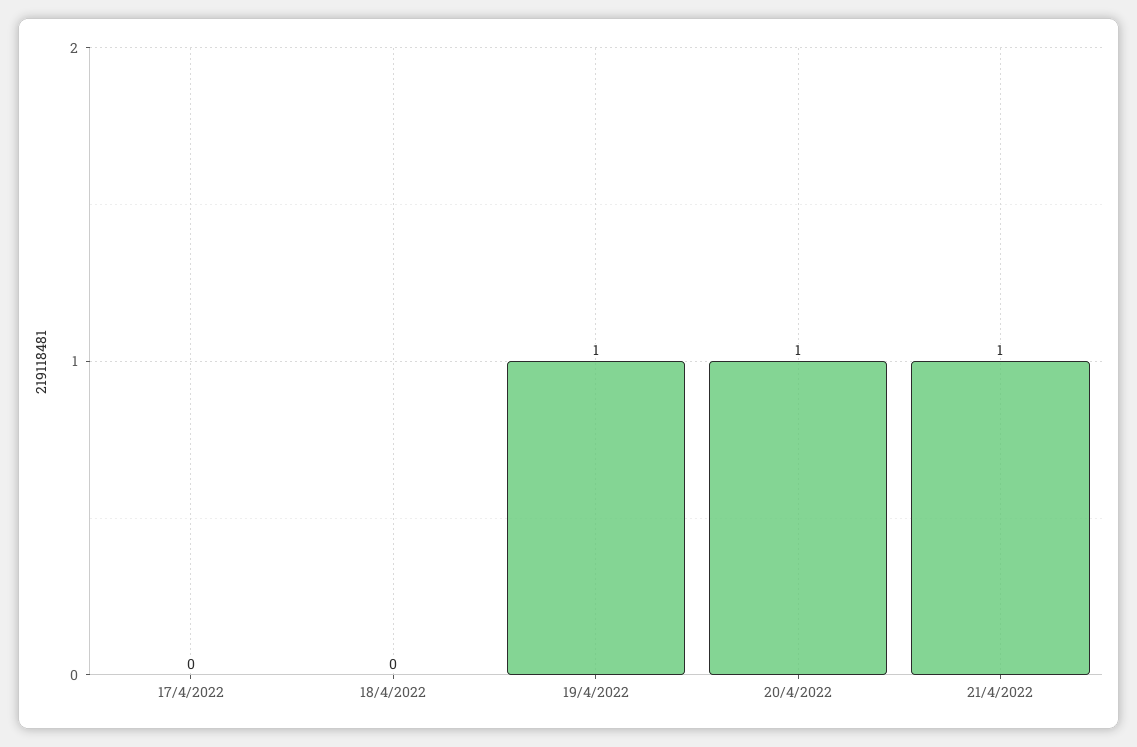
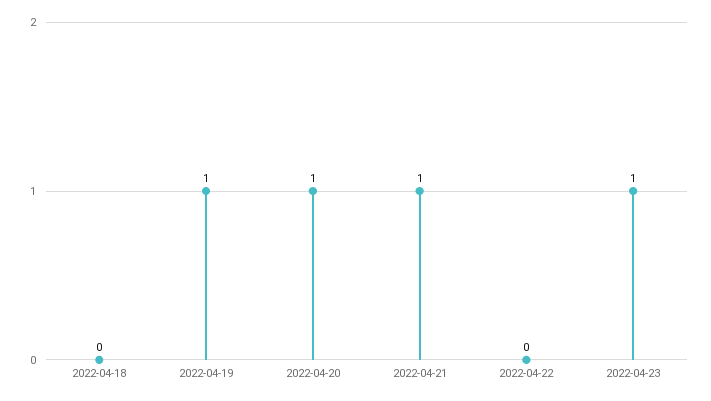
17/4/2022: 0 -> none
2022-04-22: none -> 0
2022-04-23: none -> 1

